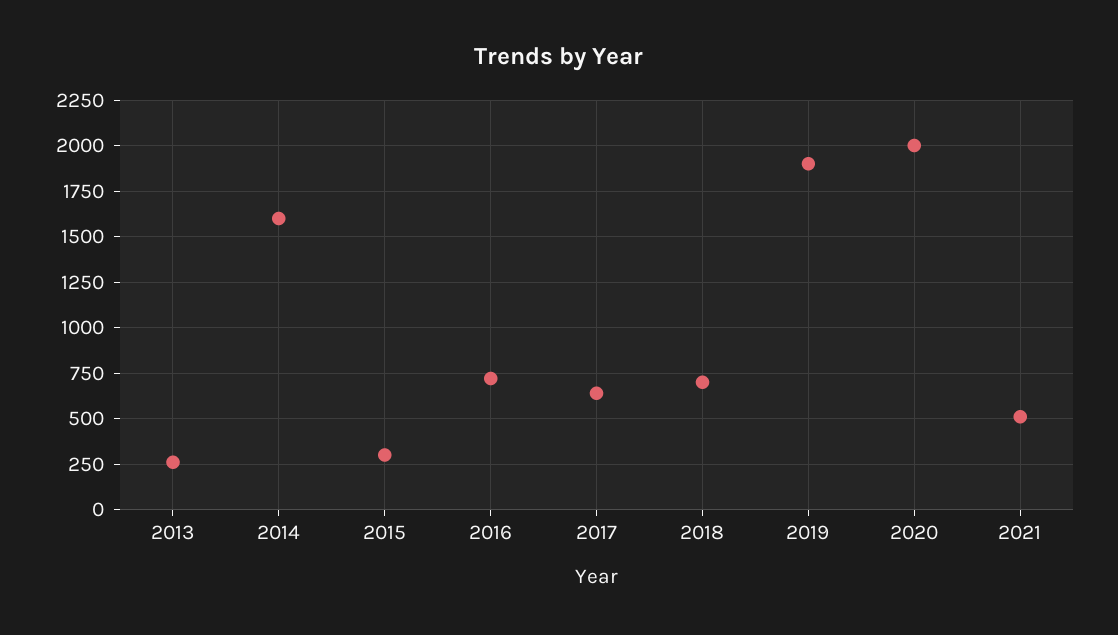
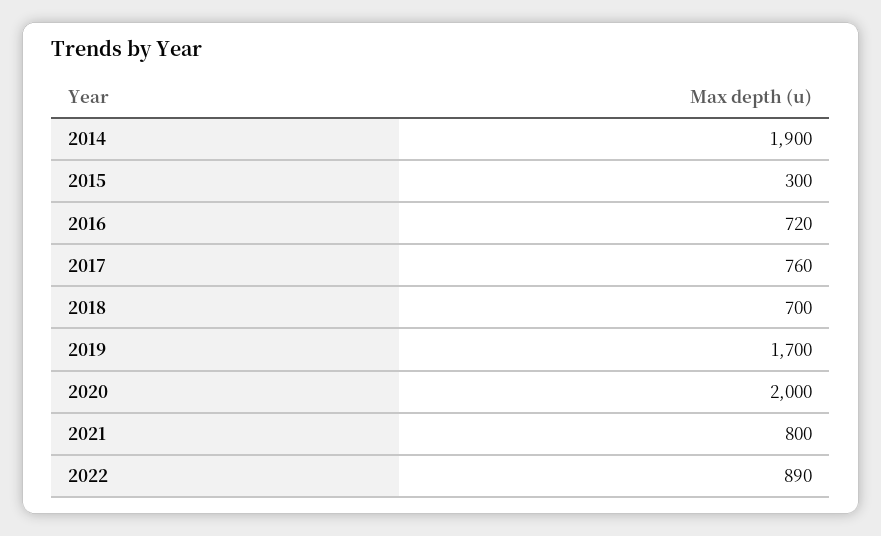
2013: 250 -> none
2014: 1600 -> 1900
2017: 650 -> 760
2019: 1900 -> 1700
2021: 500 -> 800
2022: none -> 890

